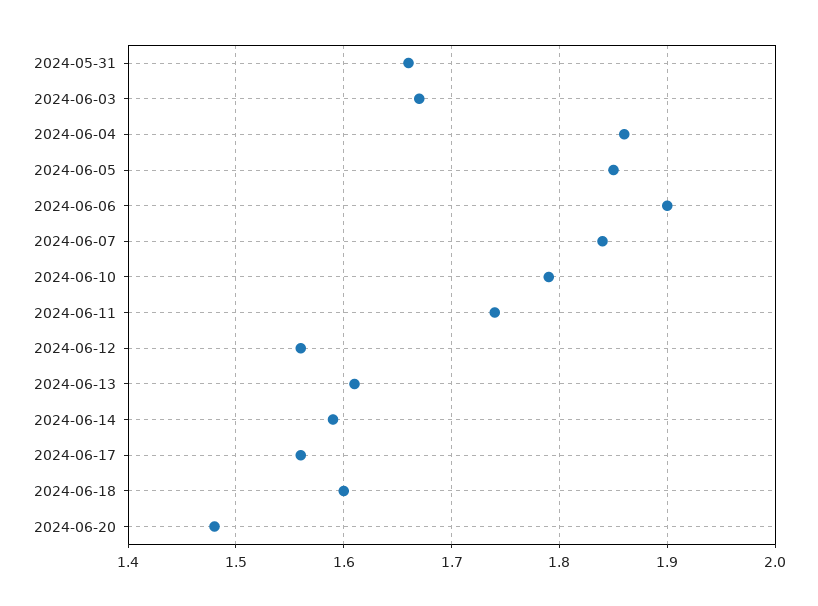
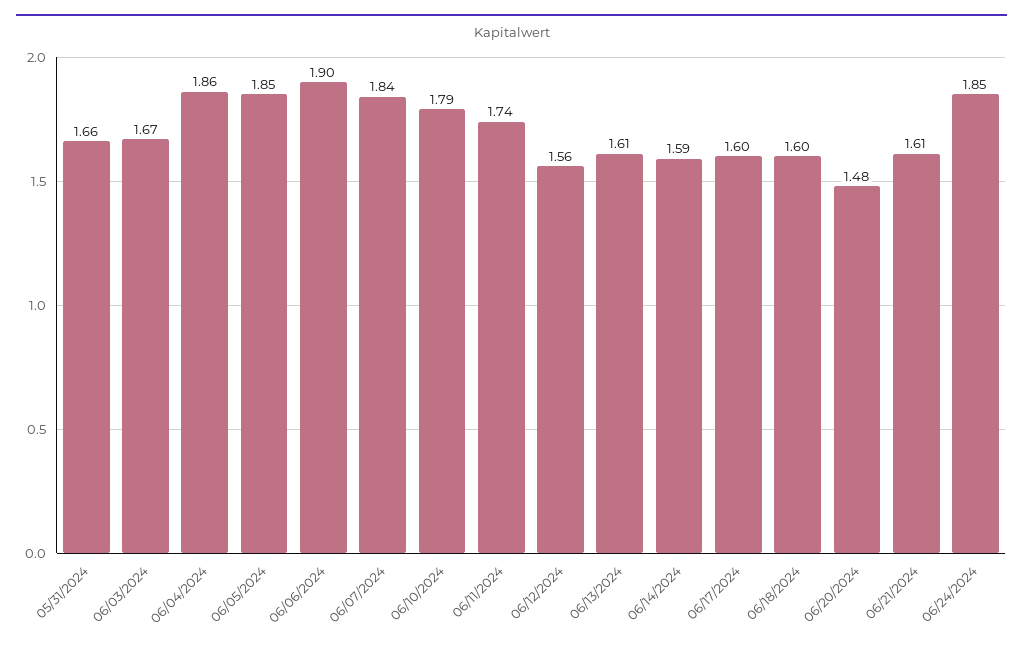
2024-06-17: 1.56 -> 1.6
06/21/2024: none -> 1.61
06/24/2024: none -> 1.85

